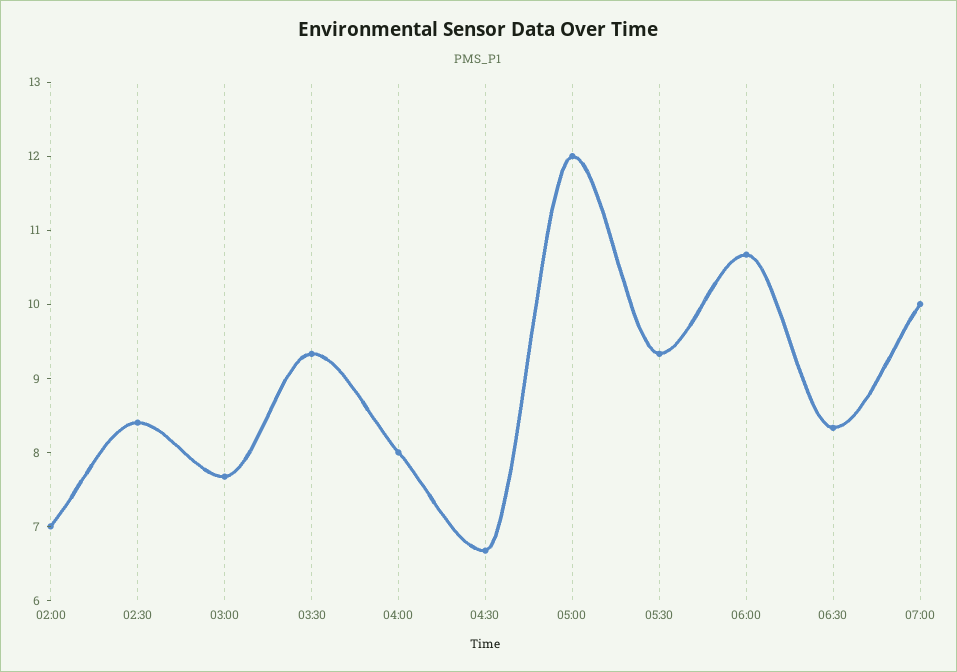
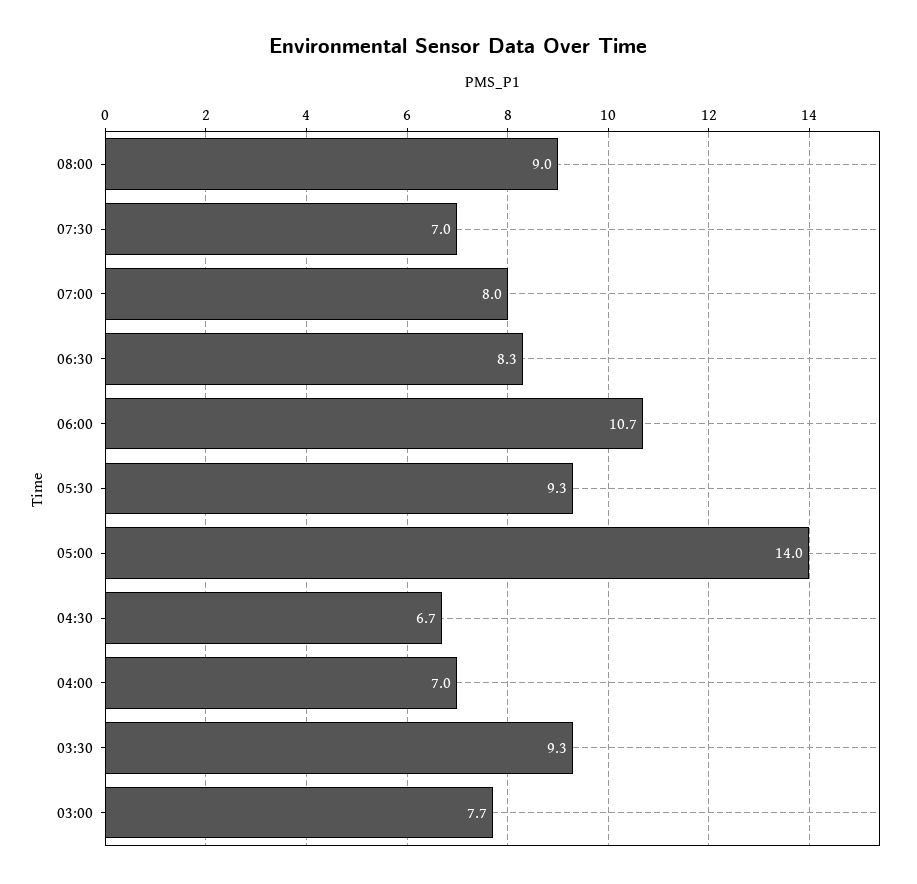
02:00: 7 -> none
02:30: 8.4 -> none
04:00: 8 -> 7
05:00: 12 -> 14
07:00: 10 -> 8
08:00: none -> 9
07:30: none -> 7

